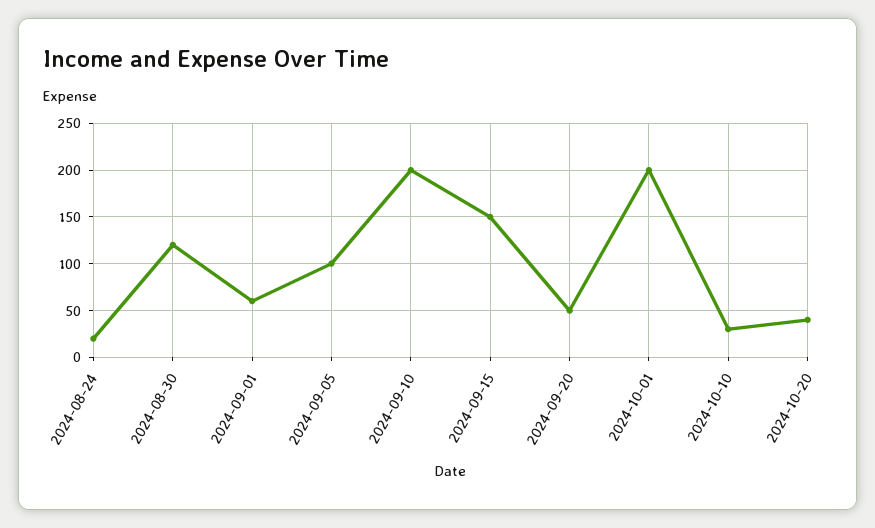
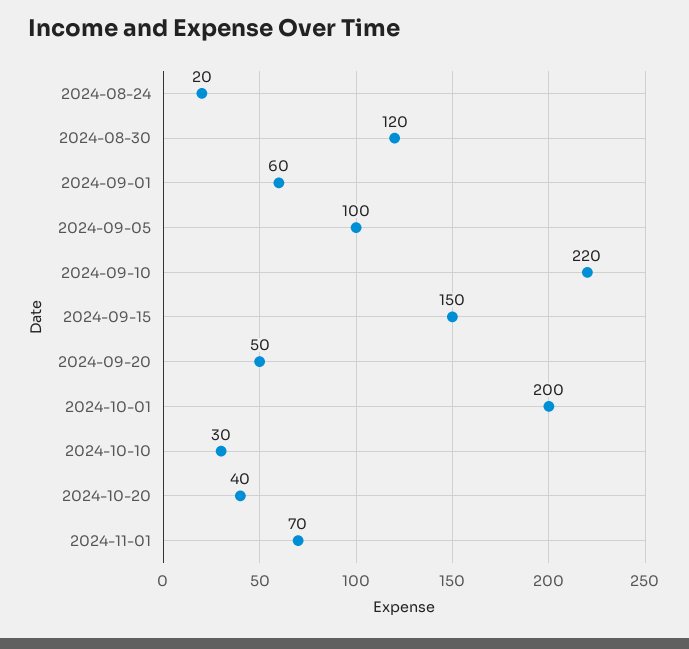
2024-09-10: 200 -> 220
2024-11-01: none -> 70

